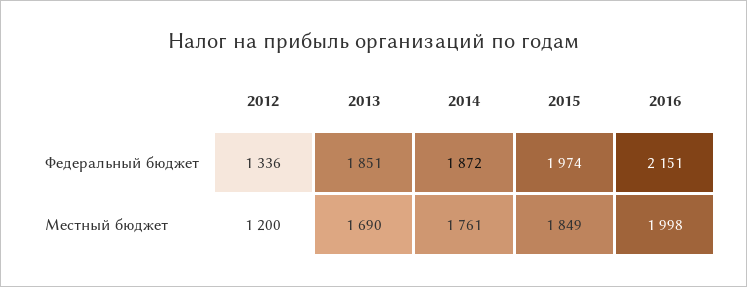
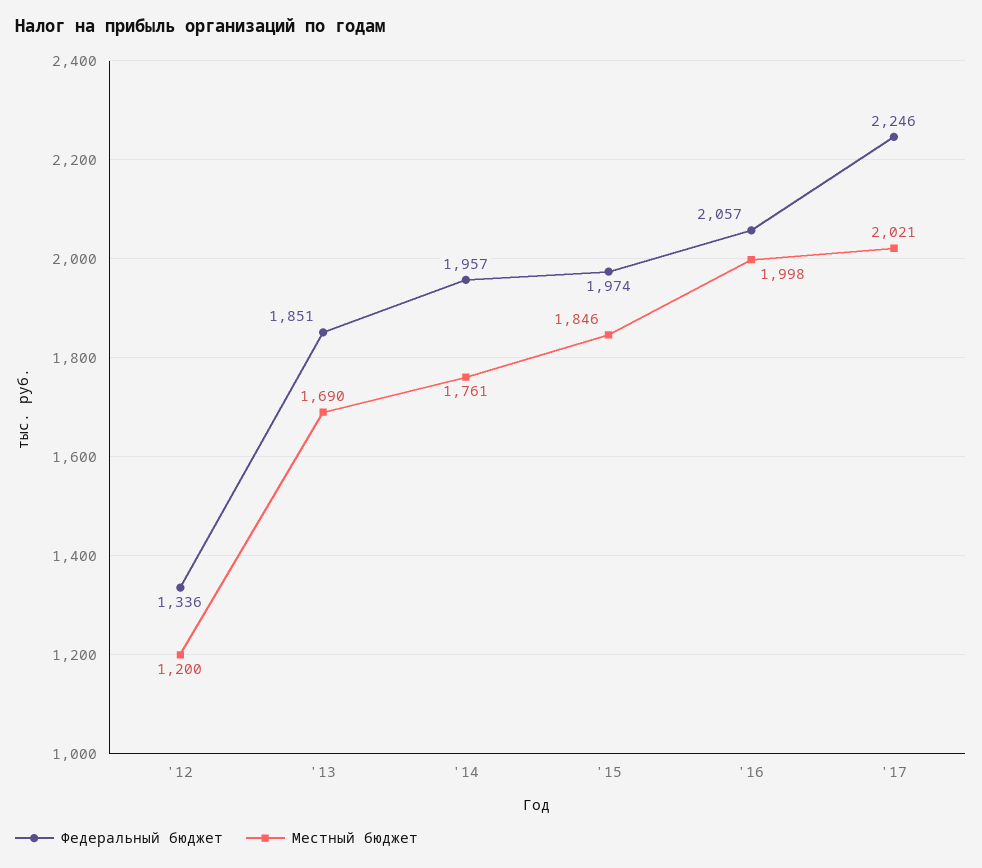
Федеральный бюджет, 2014: 1872 -> 1957
Федеральный бюджет, 2016: 2151 -> 2057
Местный бюджет, 2015: 1849 -> 1846
Федеральный бюджет, '17: none -> 2246
Местный бюджет, '17: none -> 2021

